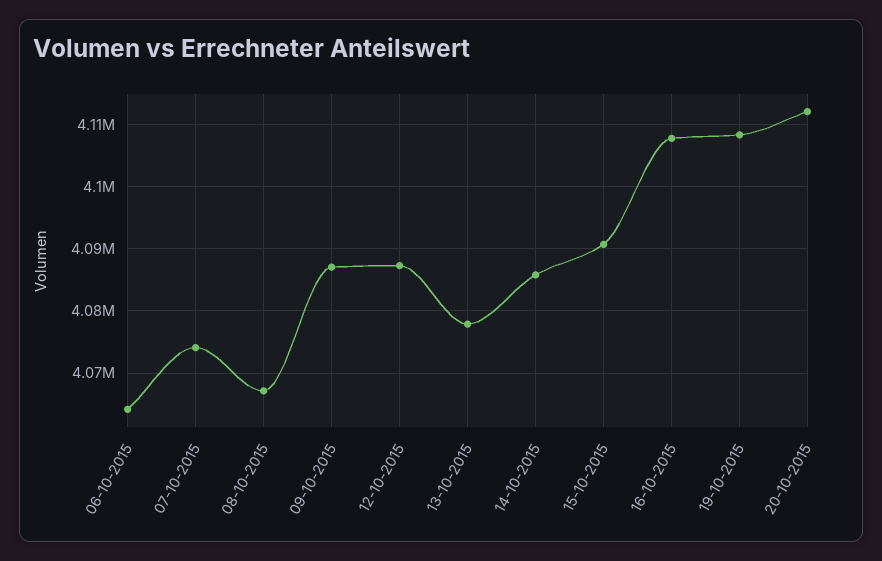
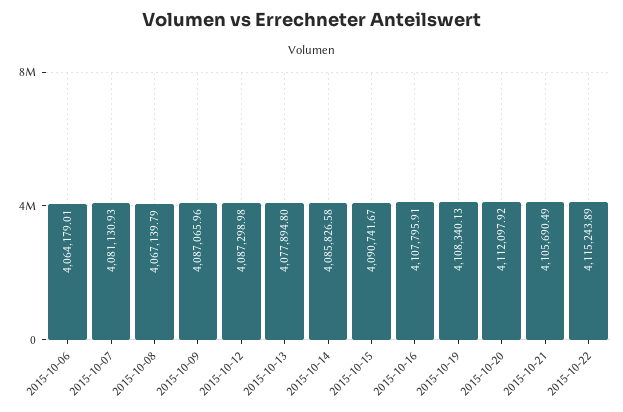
07-10-2015: 4074000 -> 4081130.93
2015-10-21: none -> 4105690.49
2015-10-22: none -> 4115243.89

